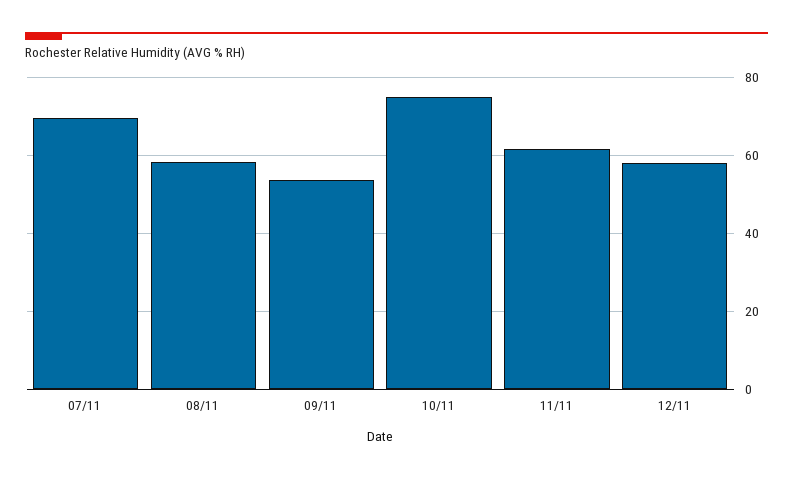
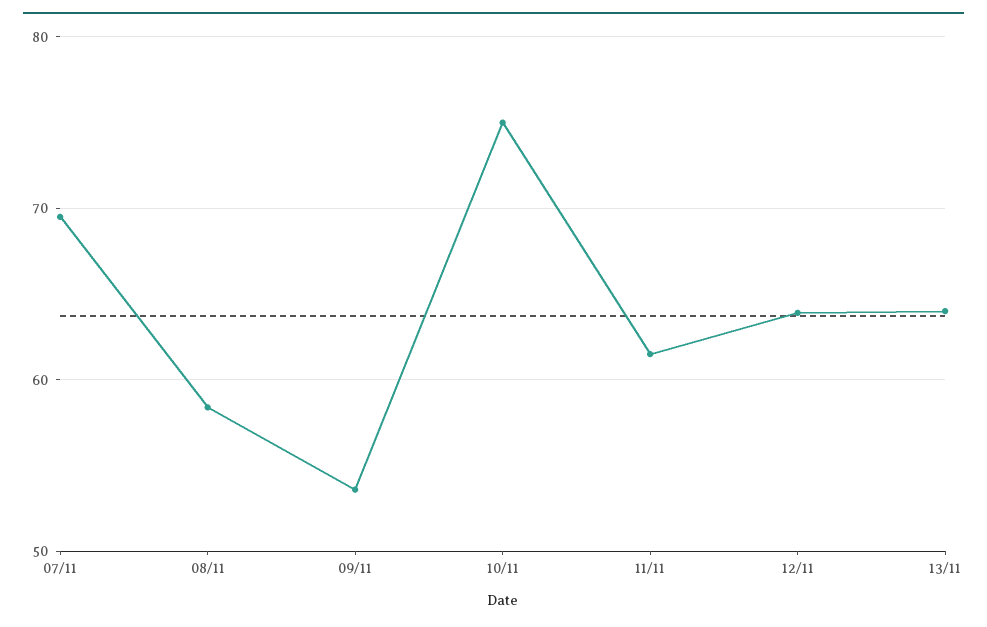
12/11: 58 -> 64
13/11: none -> 64

